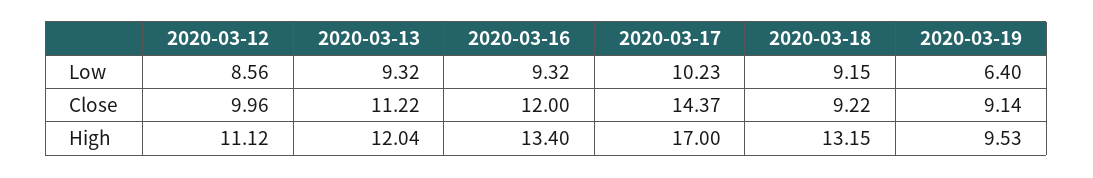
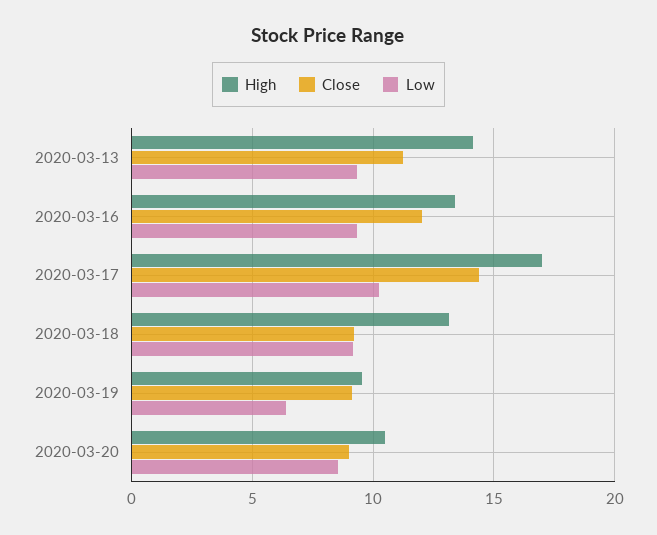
Low, 2020-03-12: 8.56 -> none
Close, 2020-03-12: 9.96 -> none
High, 2020-03-12: 11.12 -> none
High, 2020-03-13: 12.04 -> 14
High, 2020-03-20: none -> 10.5
Close, 2020-03-20: none -> 9
Low, 2020-03-20: none -> 8.5

